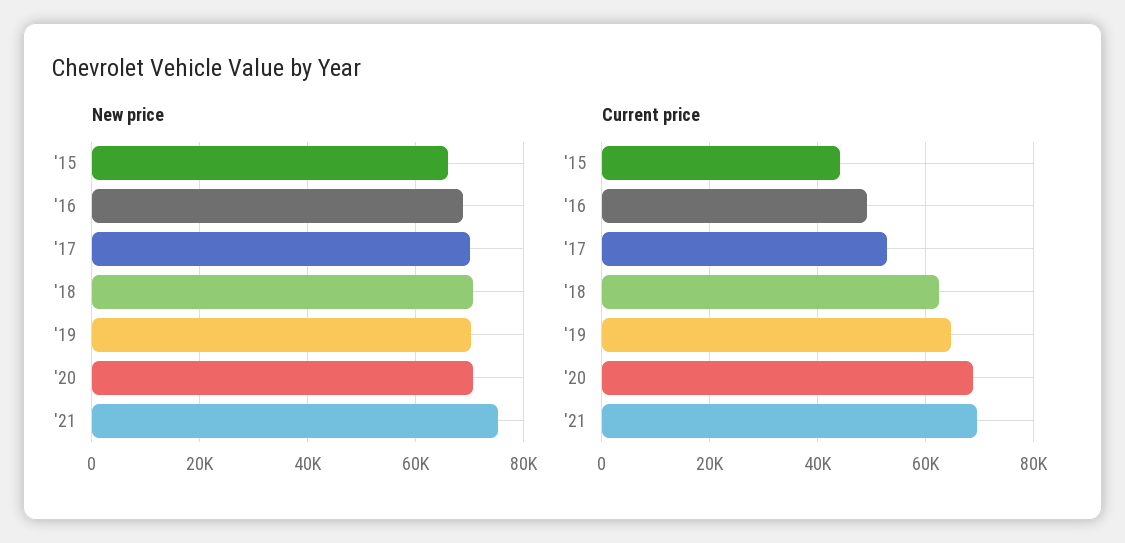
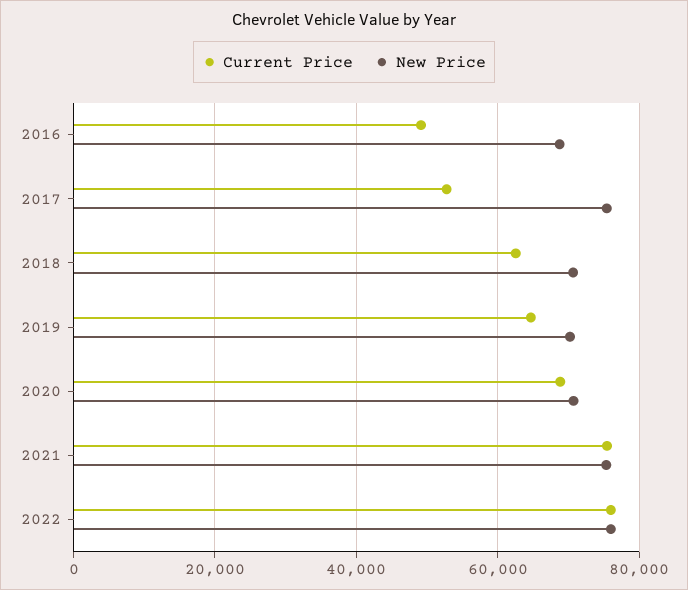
New price, '15: 66000 -> none
New price, '17: 70000 -> 76000
Current price, '15: 44000 -> none
Current price, '21: 70000 -> 76000
Current price, 2022: none -> 76000
New price, 2022: none -> 76000

